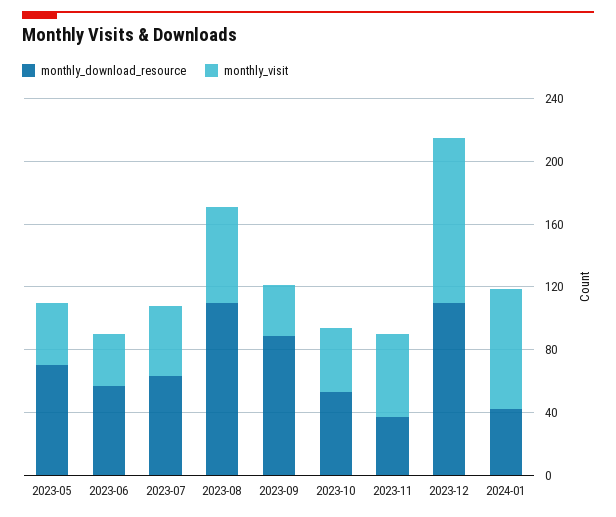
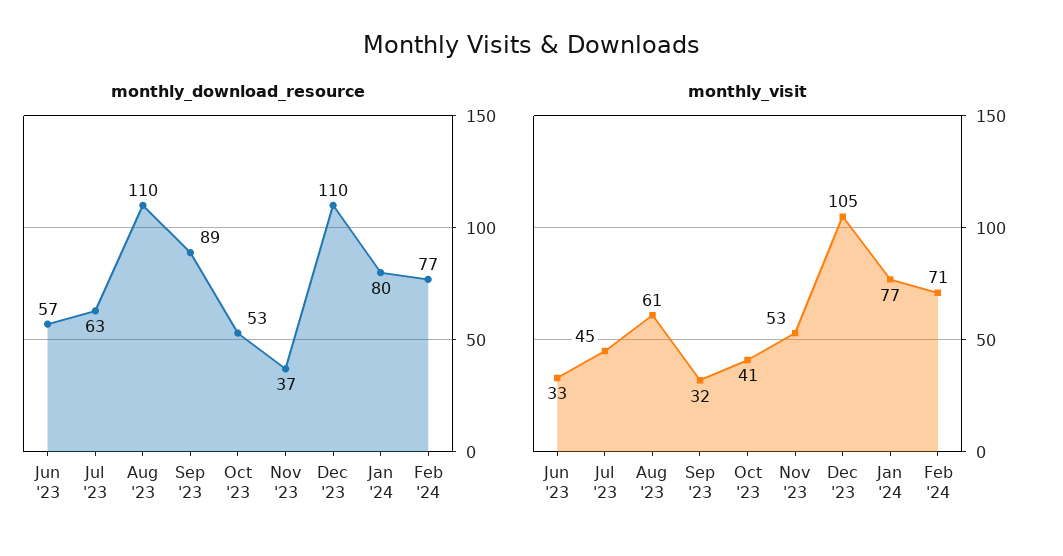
monthly_download_resource, 2023-05: 70 -> none
monthly_visit, 2023-05: 40 -> none
monthly_download_resource, 2024-01: 40 -> 80
monthly_download_resource, Feb '24: none -> 77
monthly_visit, Feb '24: none -> 71

